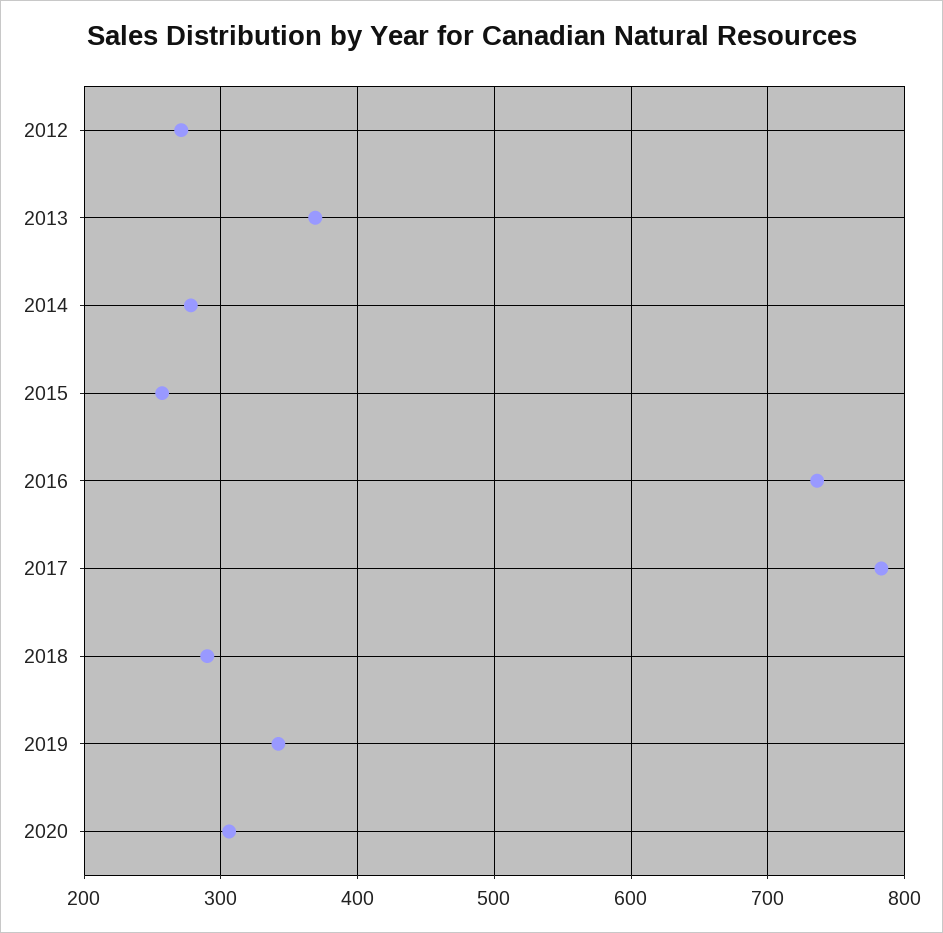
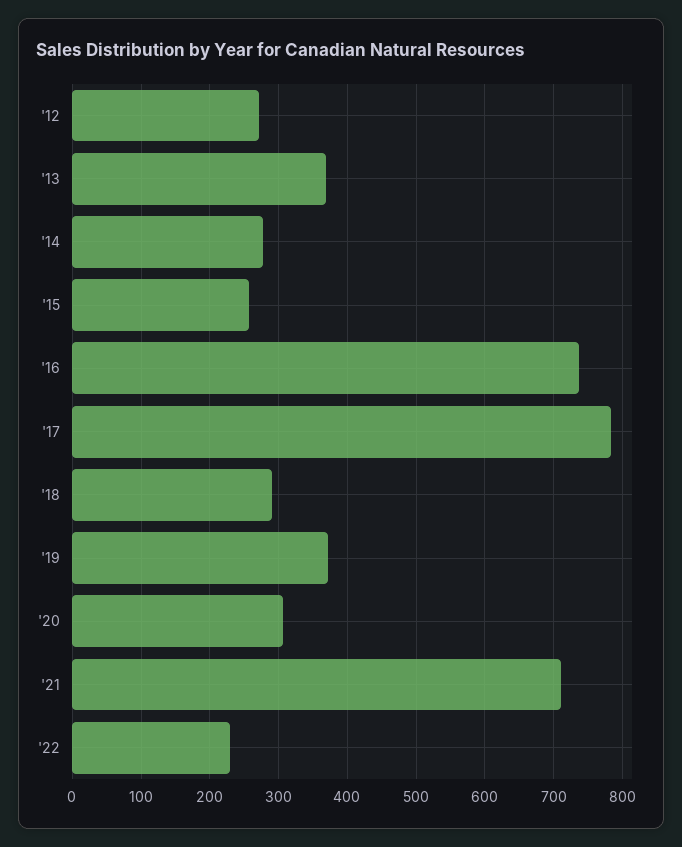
2019: 340 -> 370
'21: none -> 710
'22: none -> 230

